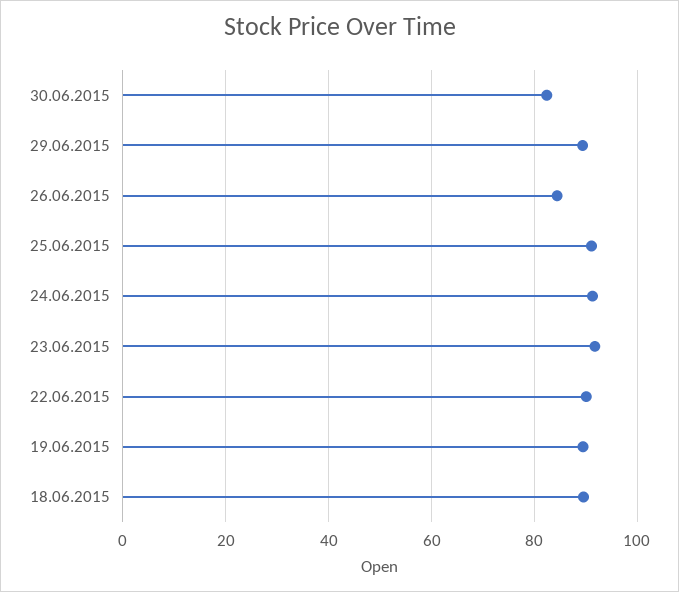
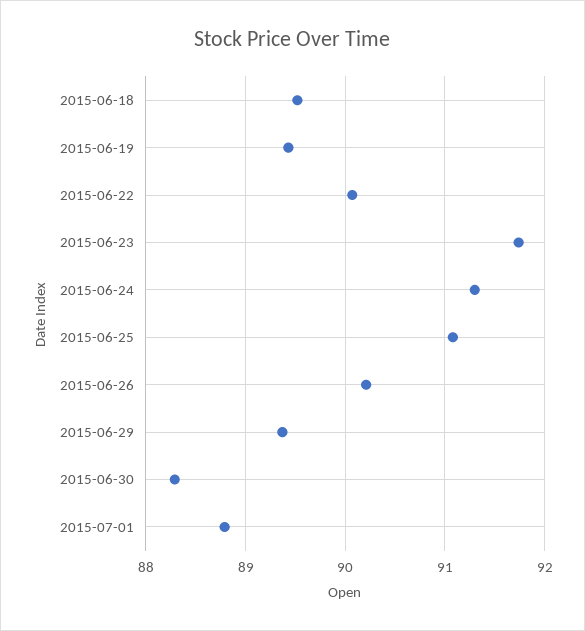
30.06.2015: 82 -> 88.3
26.06.2015: 84 -> 90.2
2015-07-01: none -> 88.8

